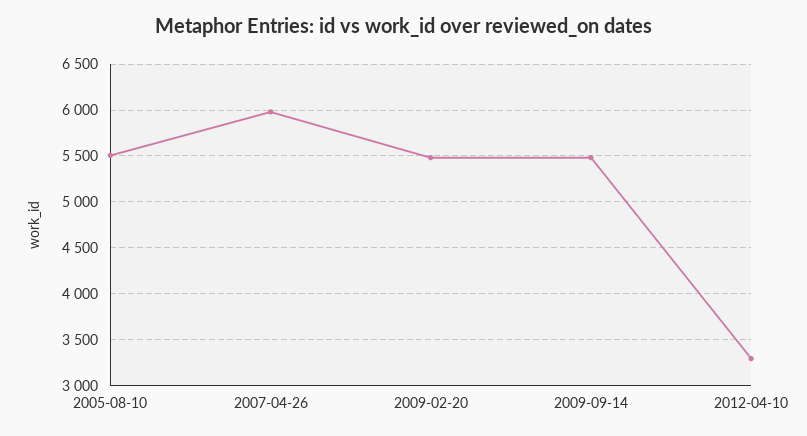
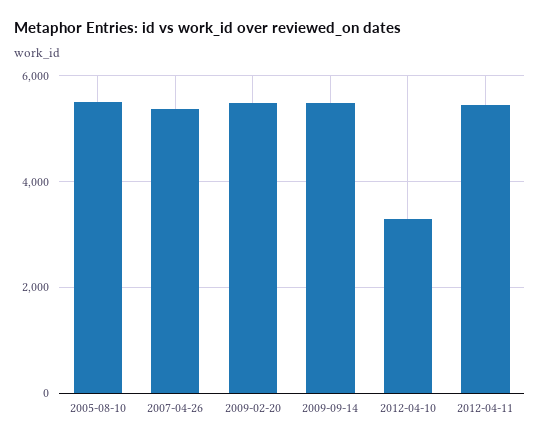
2007-04-26: 6000 -> 5400
2012-04-11: none -> 5400

